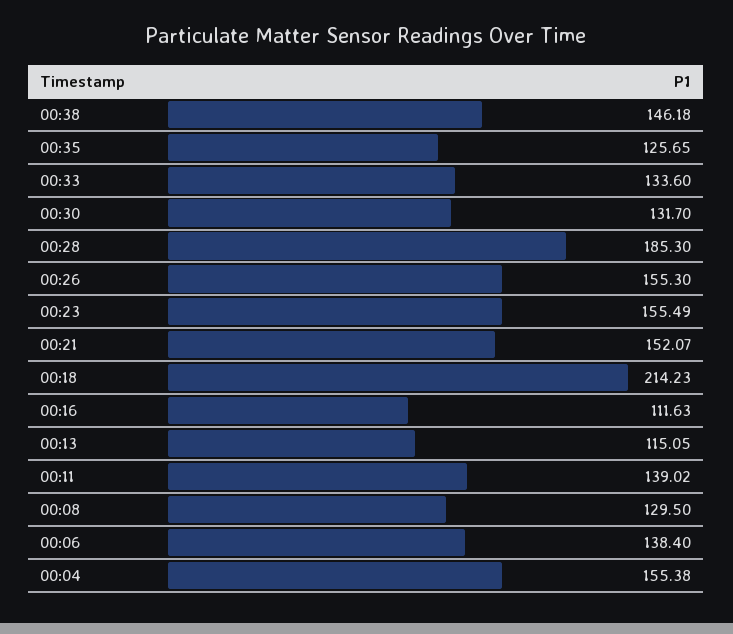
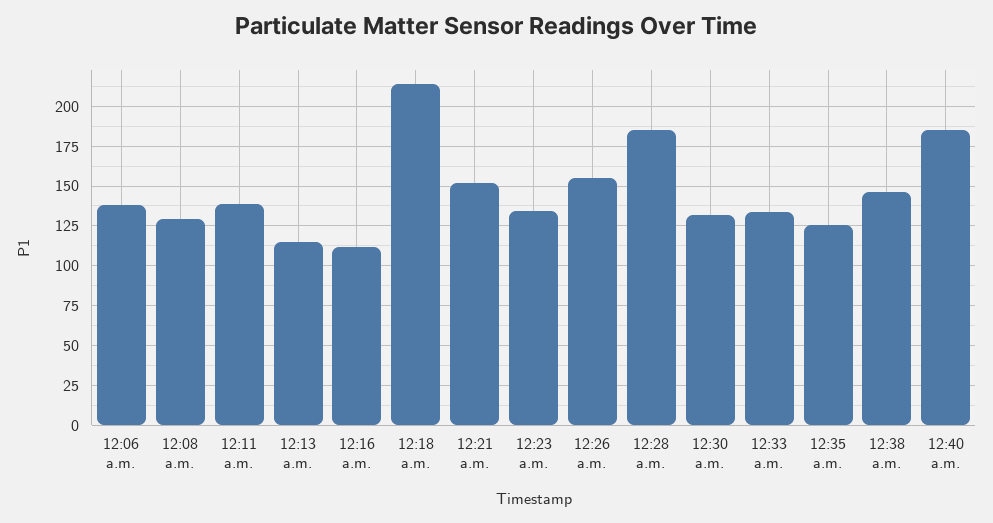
00:23: 155.49 -> 135
00:04: 155.38 -> none
12:40 a.m.: none -> 185

